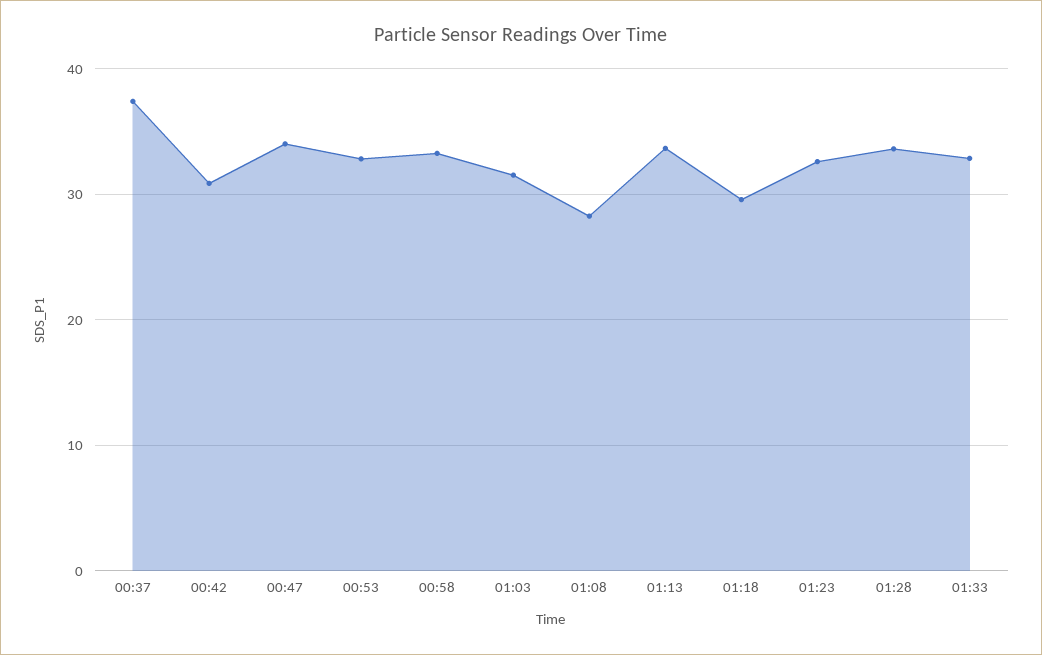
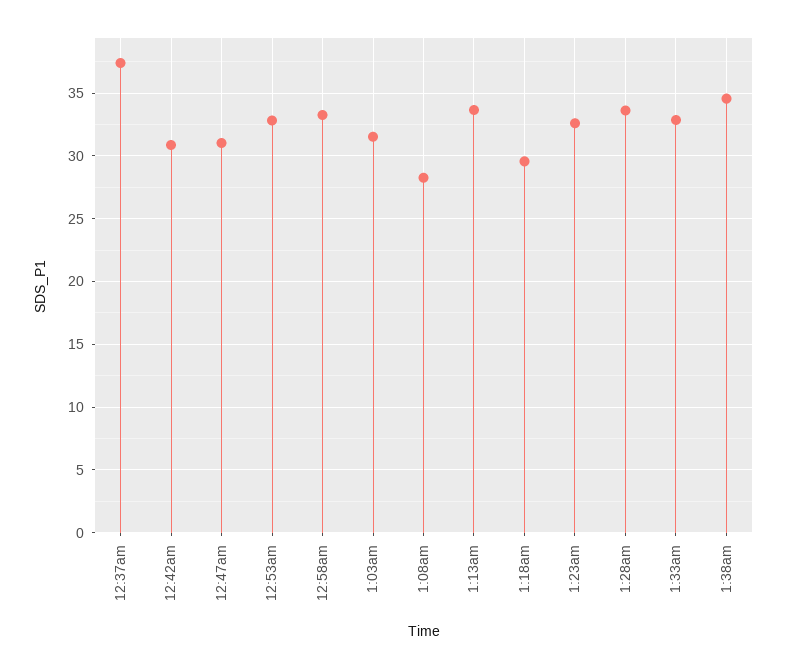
00:47: 34 -> 31
1:38am: none -> 34.5

